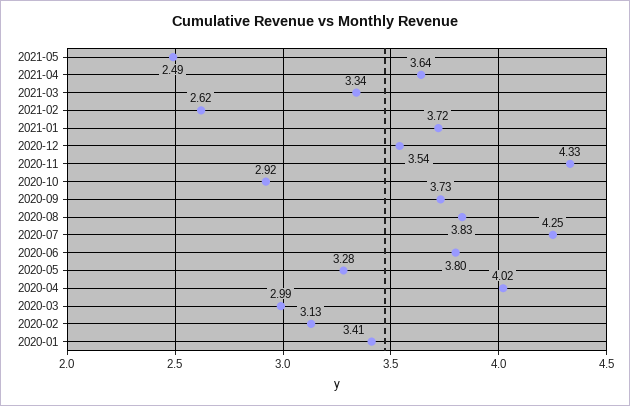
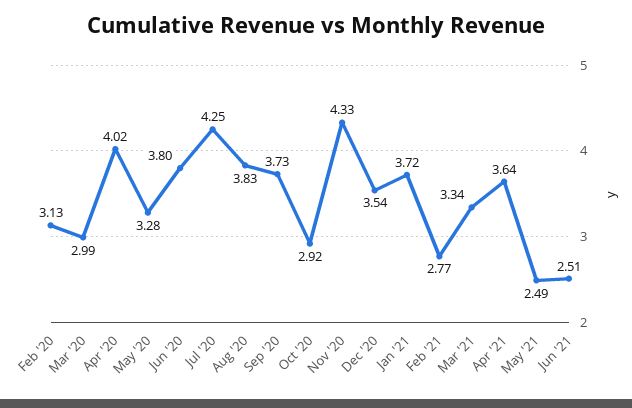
2021-02: 2.62 -> 2.77
2020-01: 3.41 -> none
Jun '21: none -> 2.51

